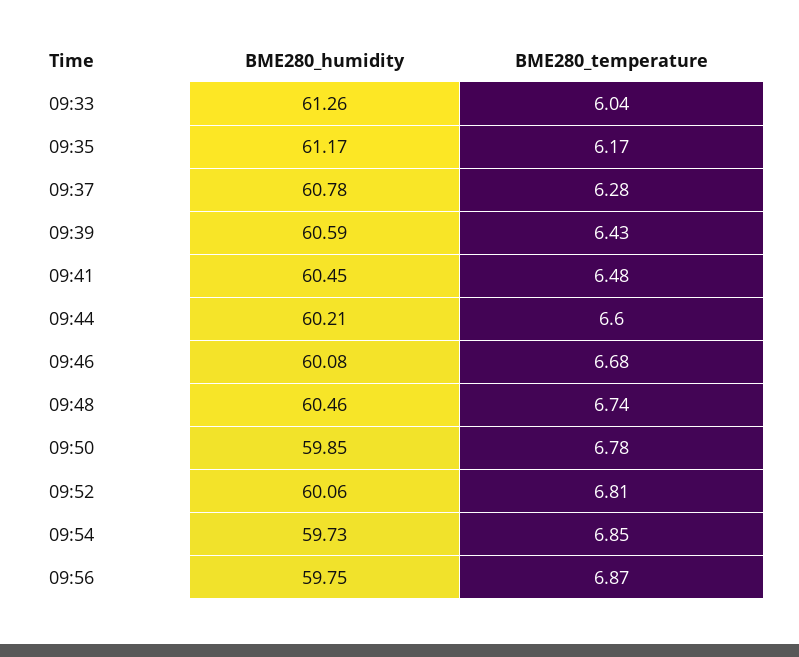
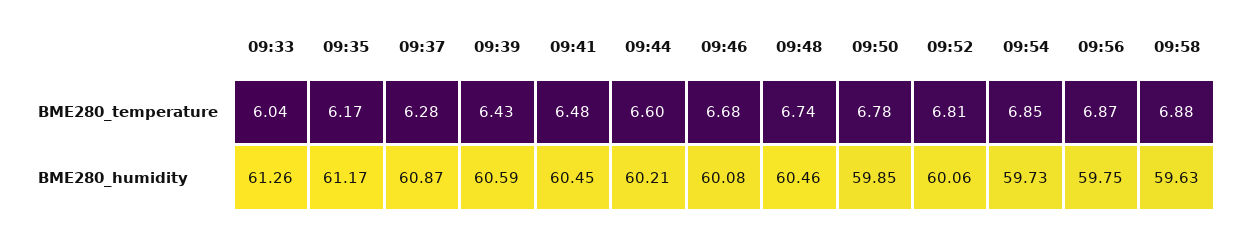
BME280_humidity, 09:37: 60.78 -> 60.87
BME280_temperature, 09:58: none -> 6.88
BME280_humidity, 09:58: none -> 59.63

